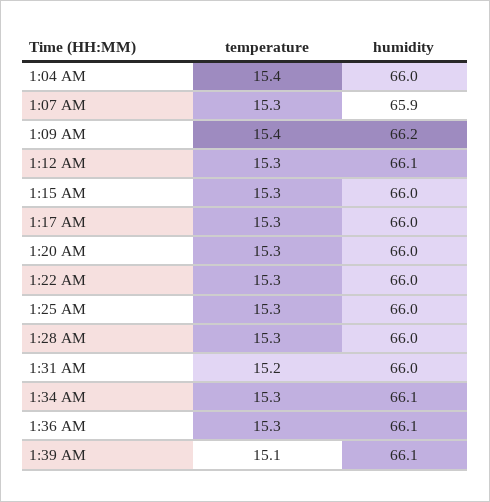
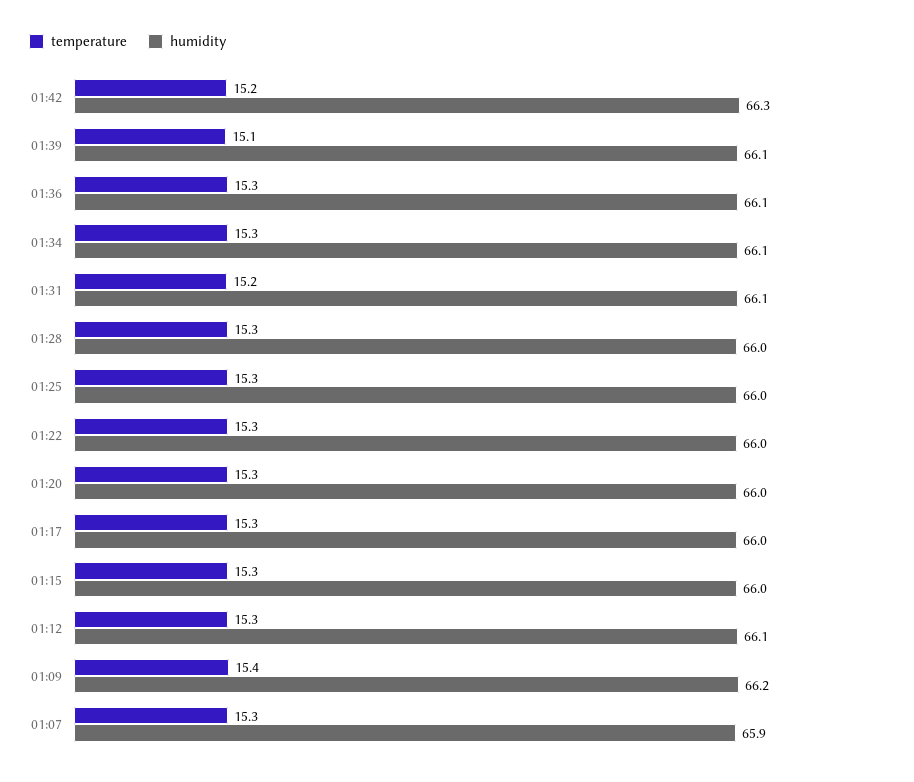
temperature, 1:04 AM: 15.4 -> none
humidity, 1:04 AM: 66 -> none
humidity, 1:31 AM: 66 -> 66.1
temperature, 01:42: none -> 15.2
humidity, 01:42: none -> 66.3

